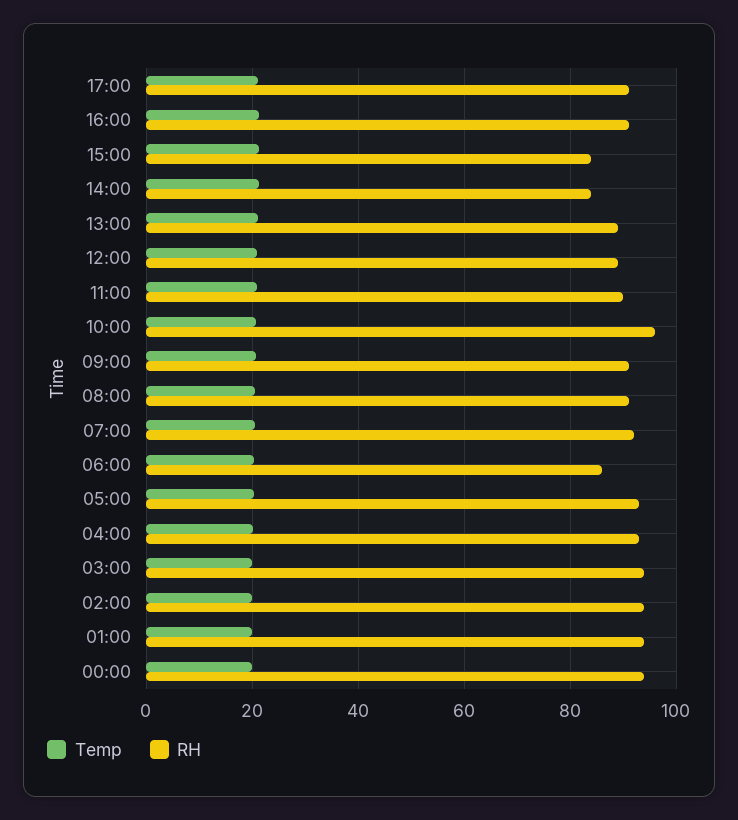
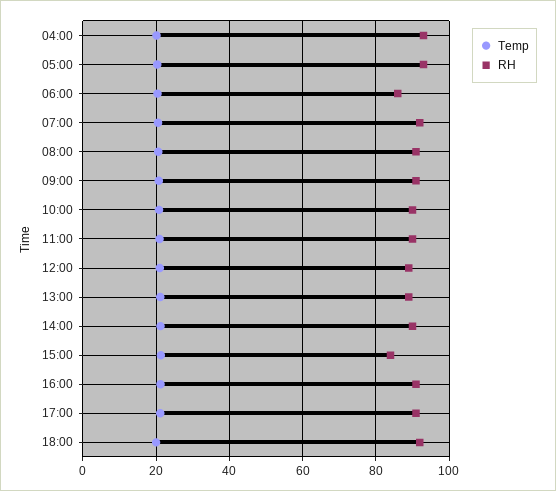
RH, 14:00: 84 -> 90
RH, 10:00: 96 -> 90
Temp, 03:00: 20 -> none
RH, 03:00: 94 -> none
Temp, 02:00: 20 -> none
RH, 02:00: 94 -> none
Temp, 01:00: 20 -> none
RH, 01:00: 94 -> none
Temp, 00:00: 20 -> none
RH, 00:00: 94 -> none
Temp, 18:00: none -> 20
RH, 18:00: none -> 92

